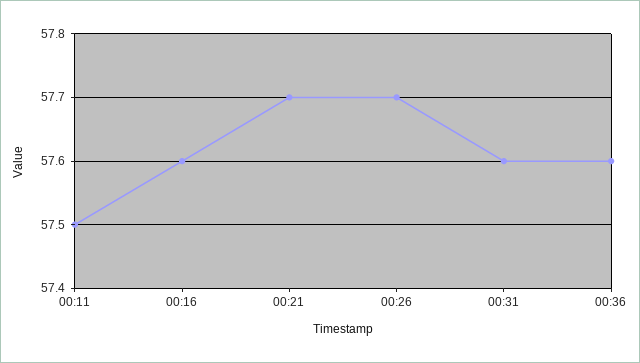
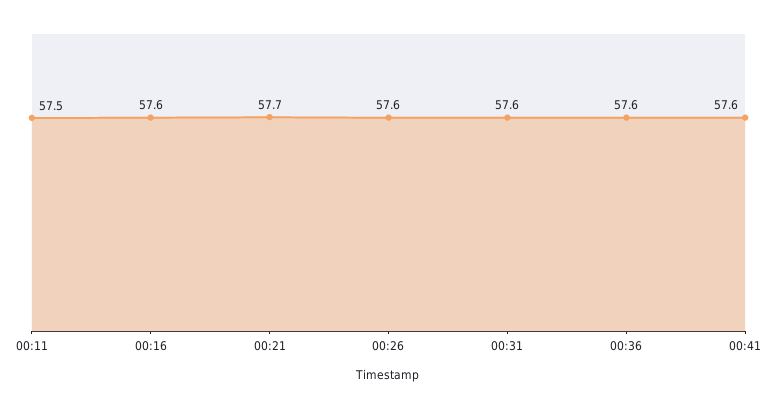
00:26: 57.7 -> 57.6
00:41: none -> 57.6

